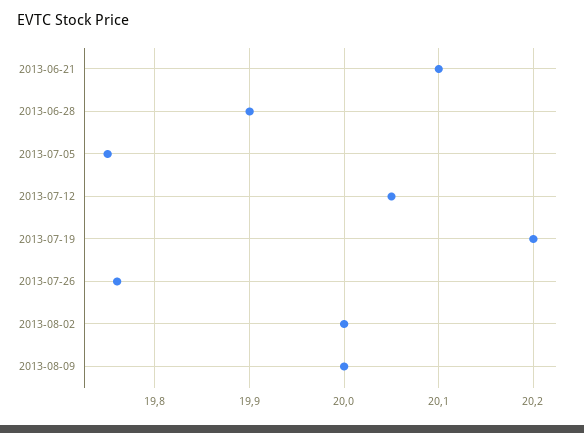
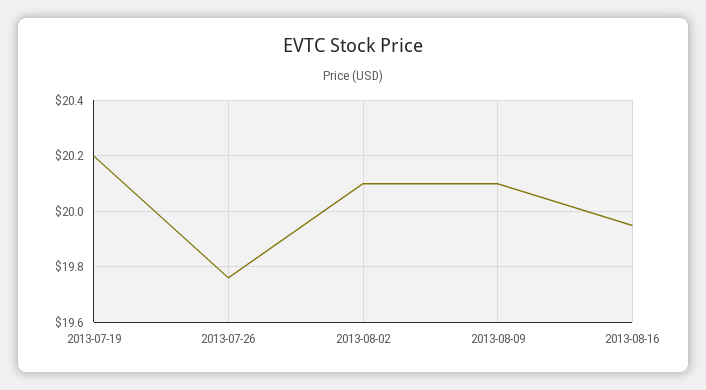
2013-06-21: 20.1 -> none
2013-06-28: 19.9 -> none
2013-07-05: 19.75 -> none
2013-07-12: 20.05 -> none
2013-08-02: 20 -> 20.1
2013-08-09: 20 -> 20.1
2013-08-16: none -> 19.95

